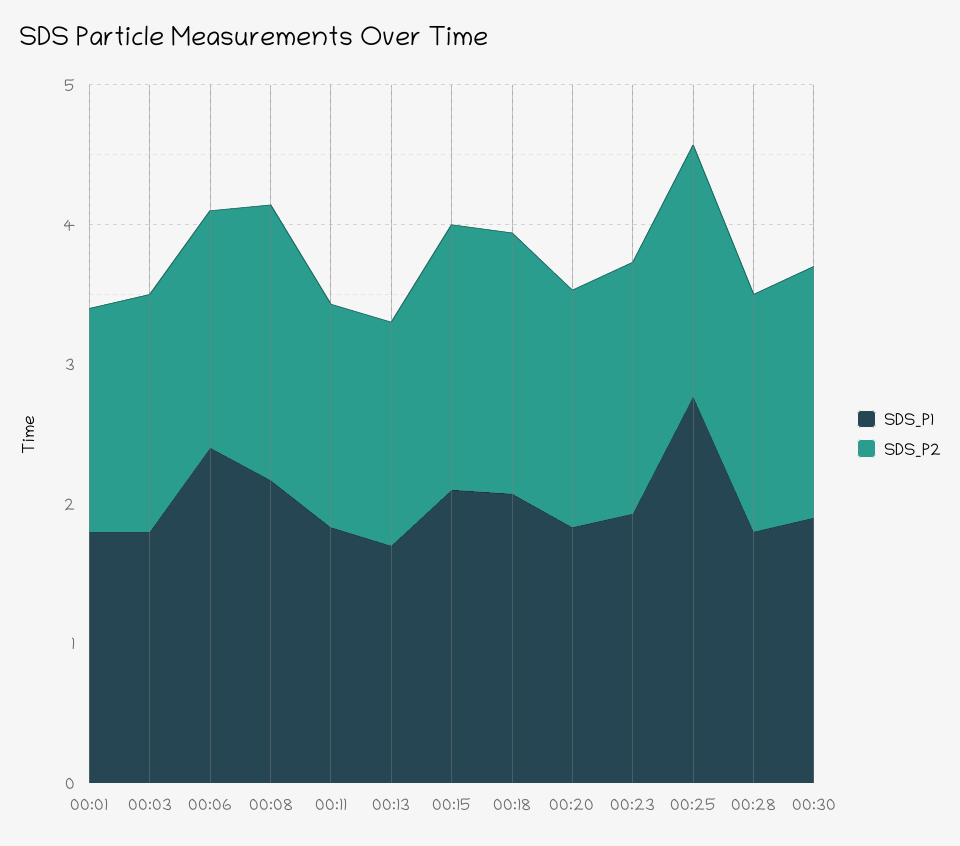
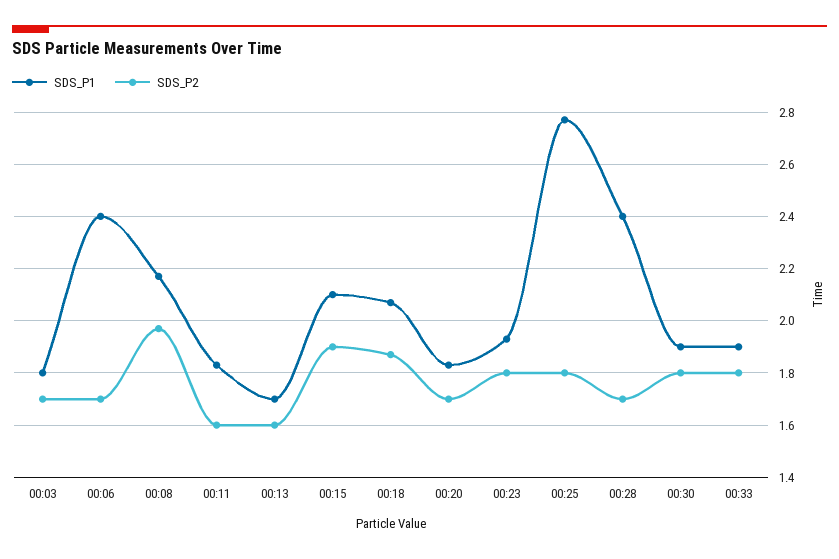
SDS_P1, 00:01: 1.8 -> none
SDS_P2, 00:01: 1.6 -> none
SDS_P1, 00:28: 1.8 -> 2.4
SDS_P1, 00:33: none -> 1.9
SDS_P2, 00:33: none -> 1.8

